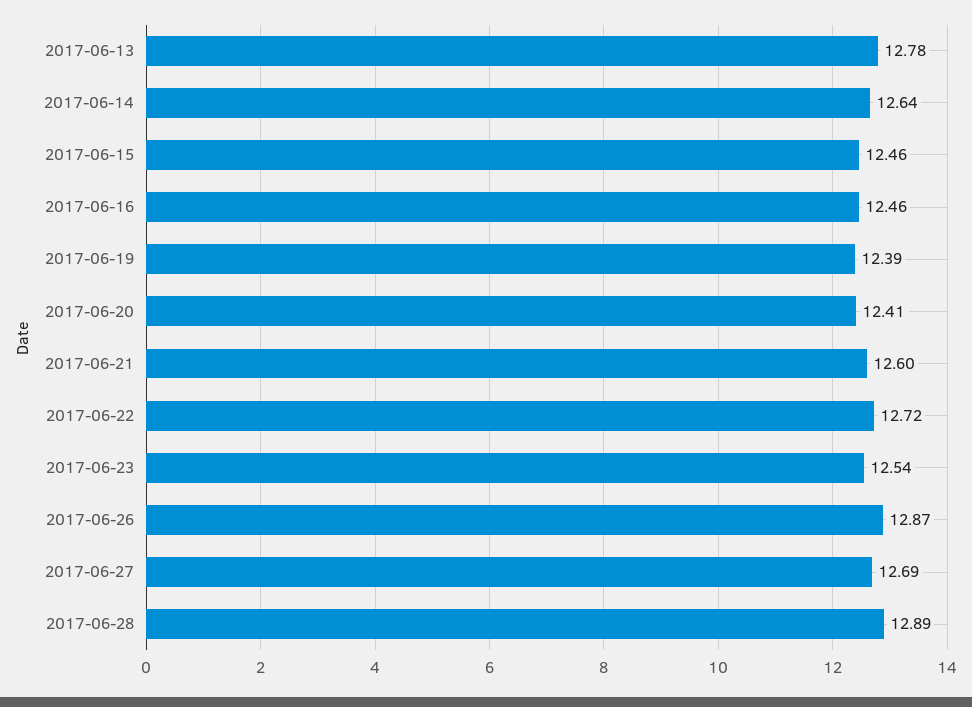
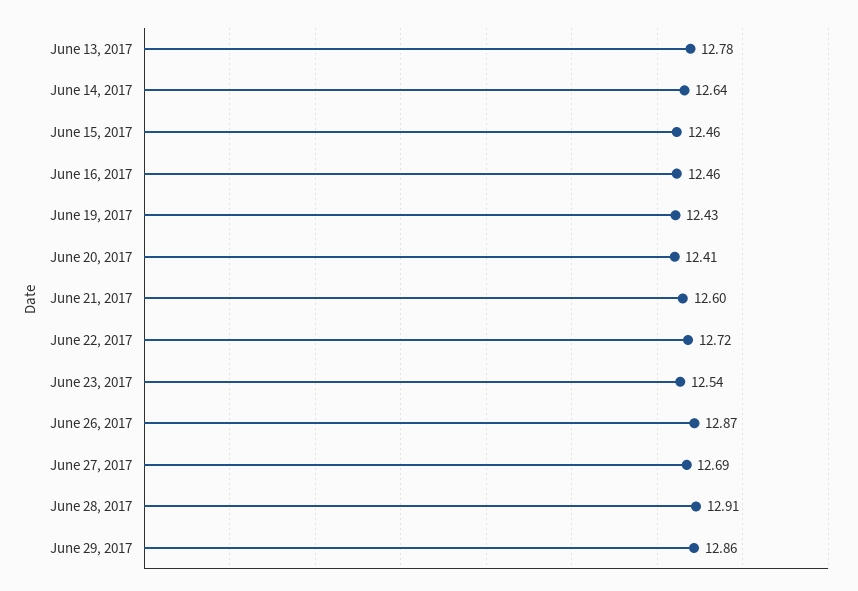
2017-06-19: 12.39 -> 12.43
2017-06-28: 12.89 -> 12.91
June 29, 2017: none -> 12.86

